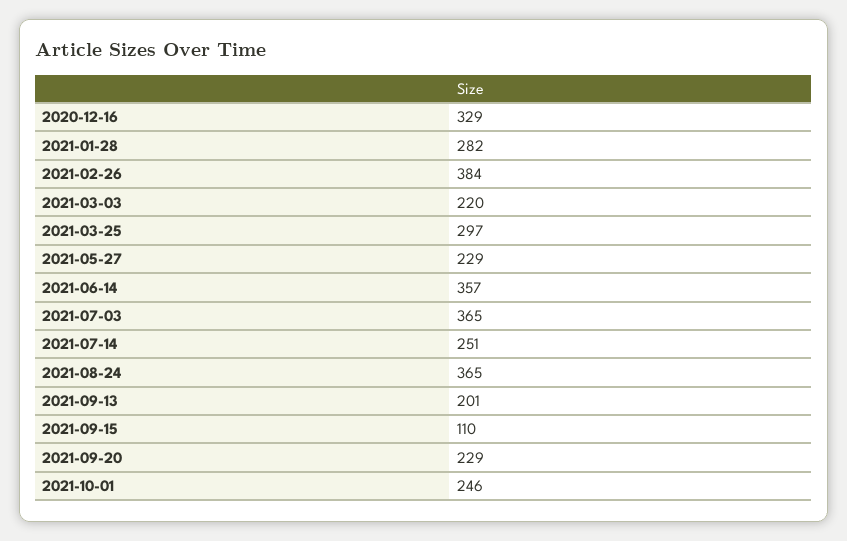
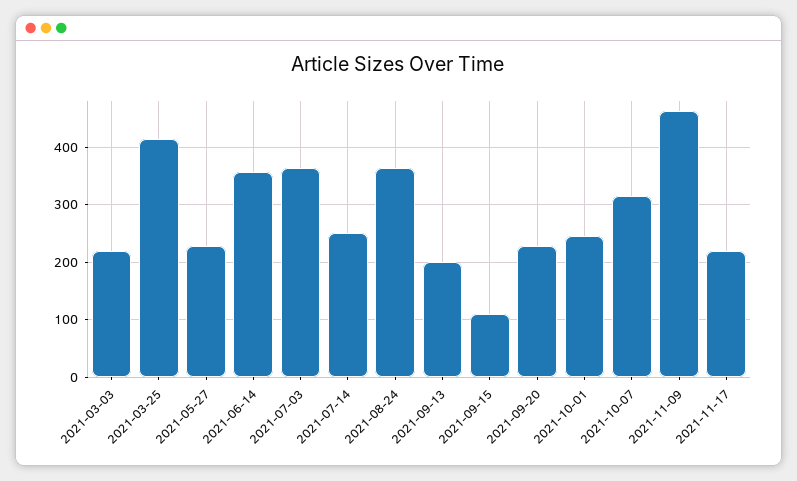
2020-12-16: 329 -> none
2021-01-28: 282 -> none
2021-02-26: 384 -> none
2021-03-25: 297 -> 420
2021-10-07: none -> 320
2021-11-09: none -> 460
2021-11-17: none -> 220

